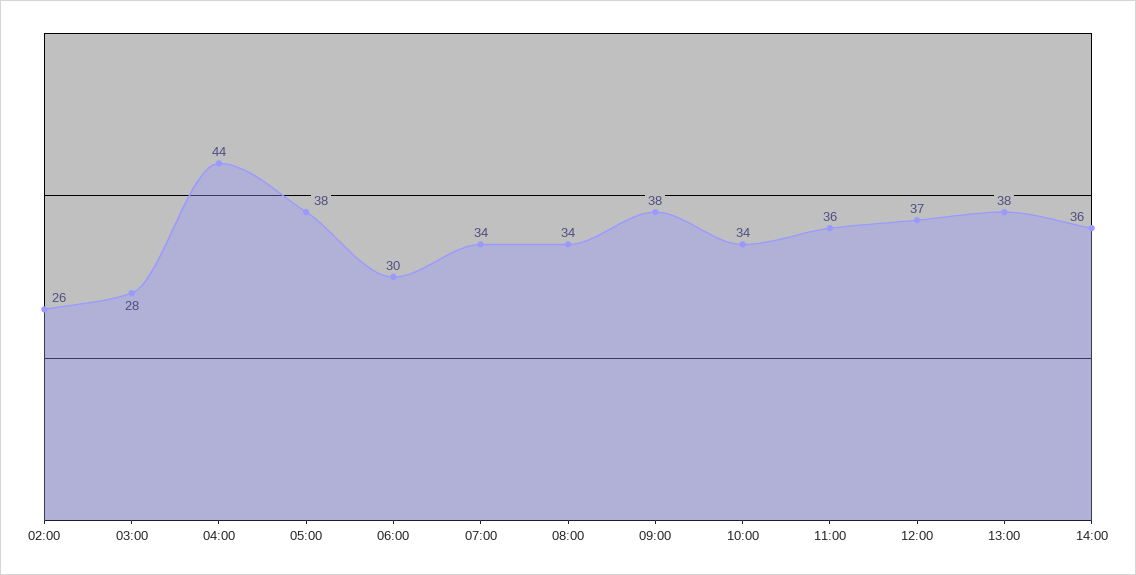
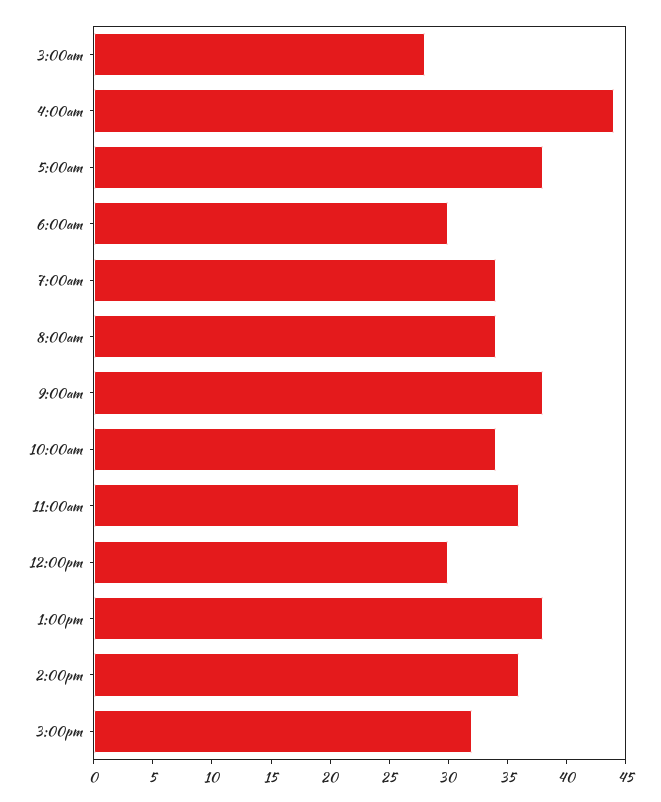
02:00: 26 -> none
12:00: 37 -> 30
3:00pm: none -> 32

